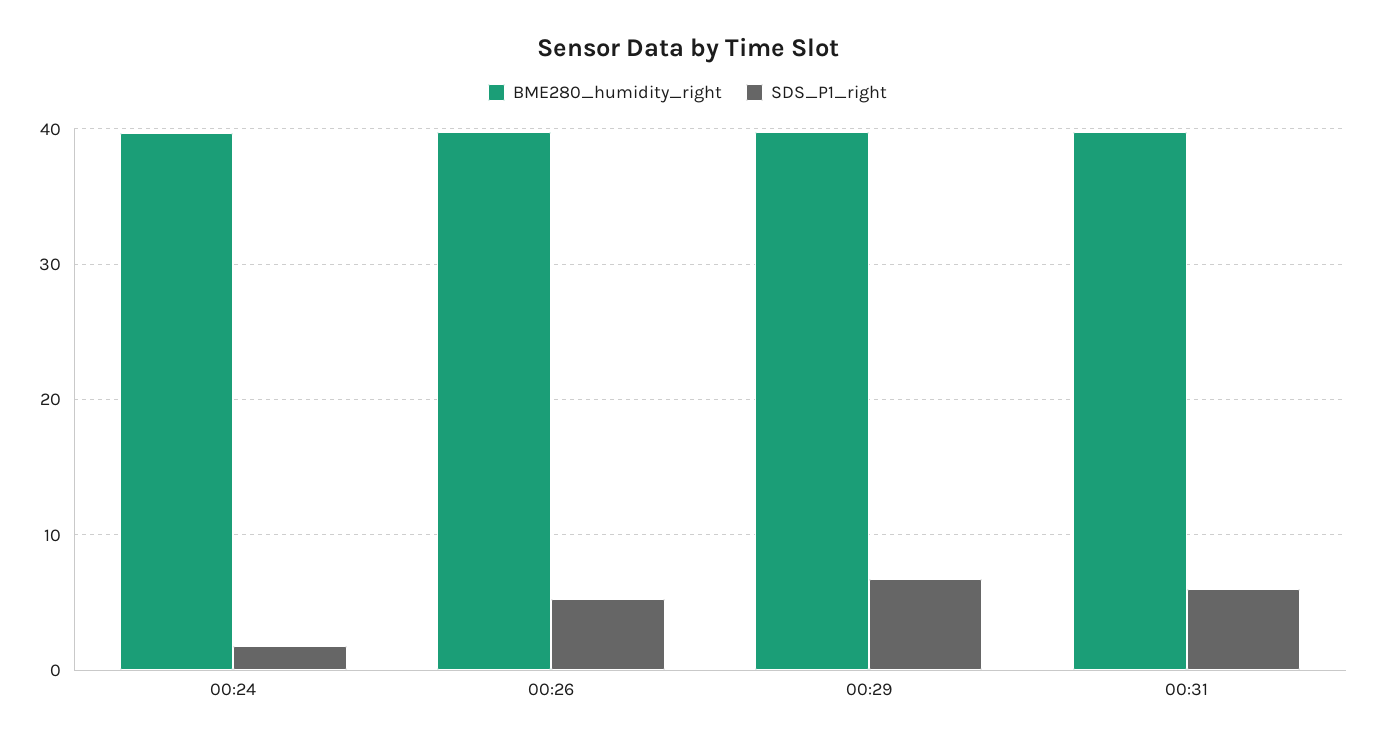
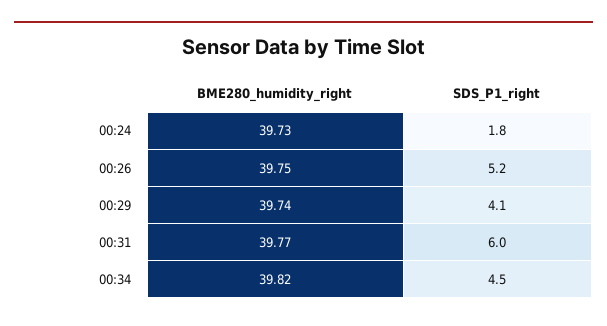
SDS_P1_right, 00:29: 7 -> 4.1
BME280_humidity_right, 00:34: none -> 39.82
SDS_P1_right, 00:34: none -> 4.5

